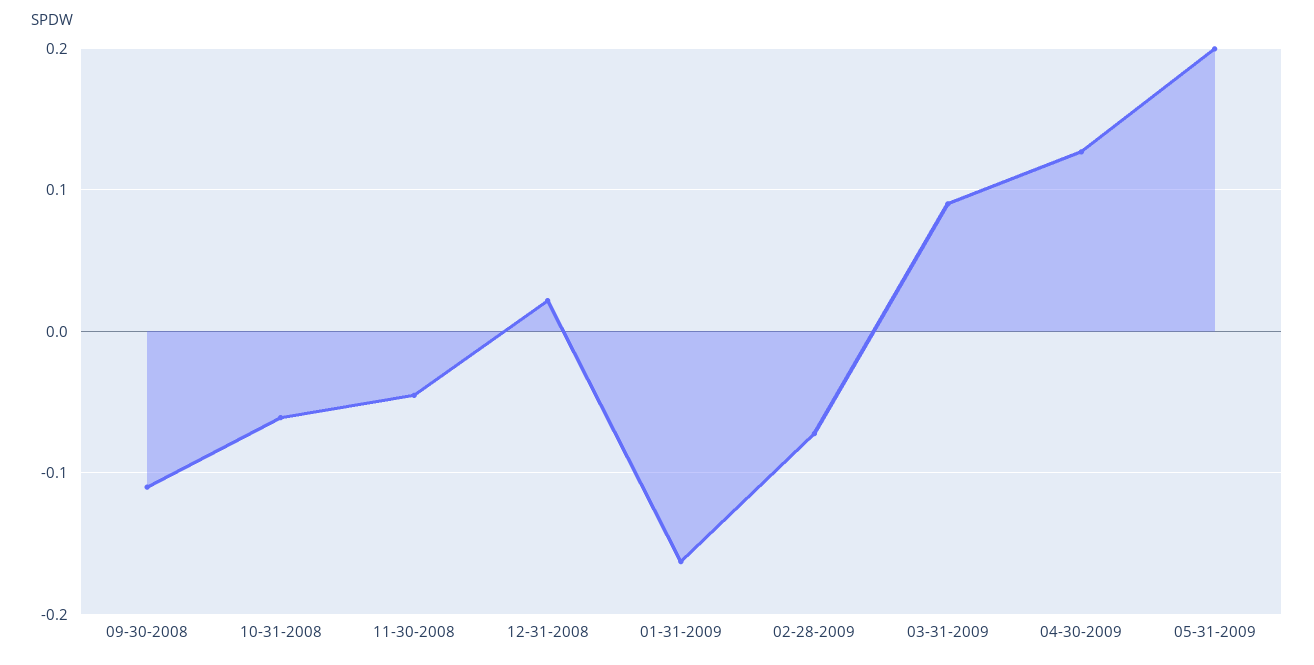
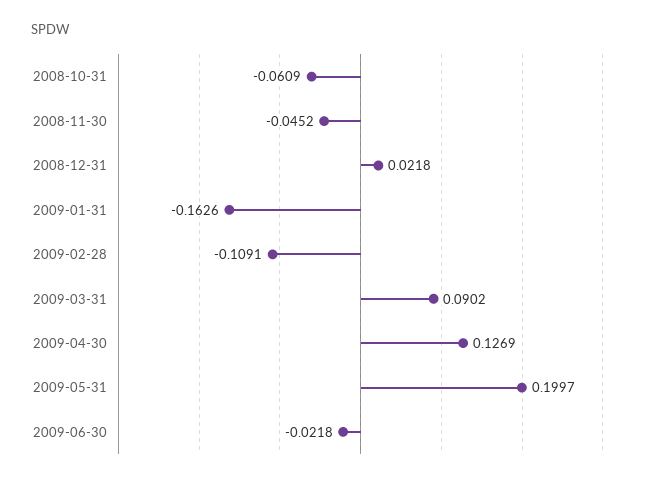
09-30-2008: -0.11 -> none
02-28-2009: -0.07 -> -0.1091
2009-06-30: none -> -0.0218

